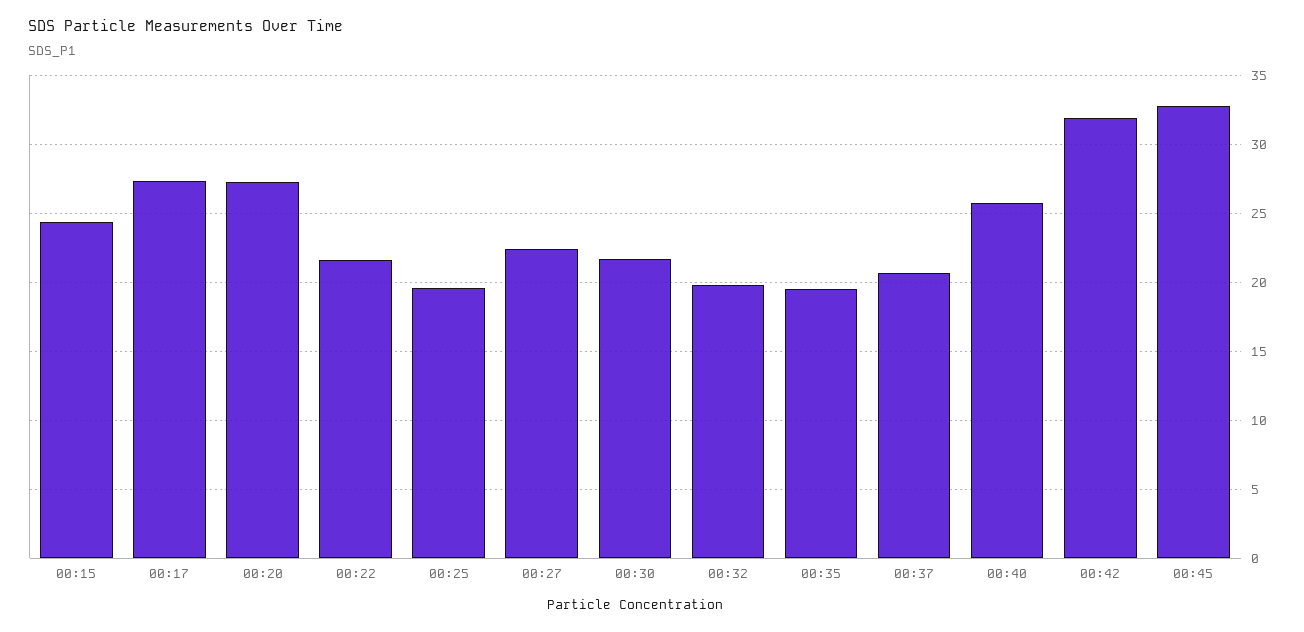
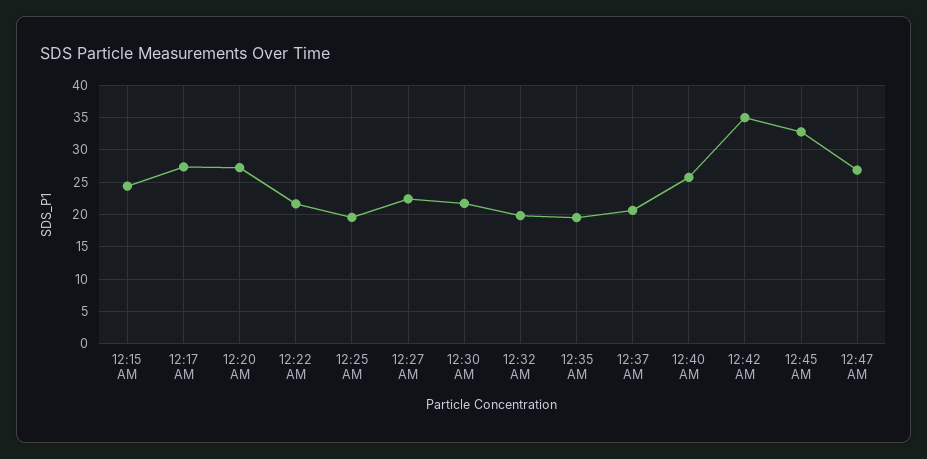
00:42: 32 -> 35
12:47 AM: none -> 27

